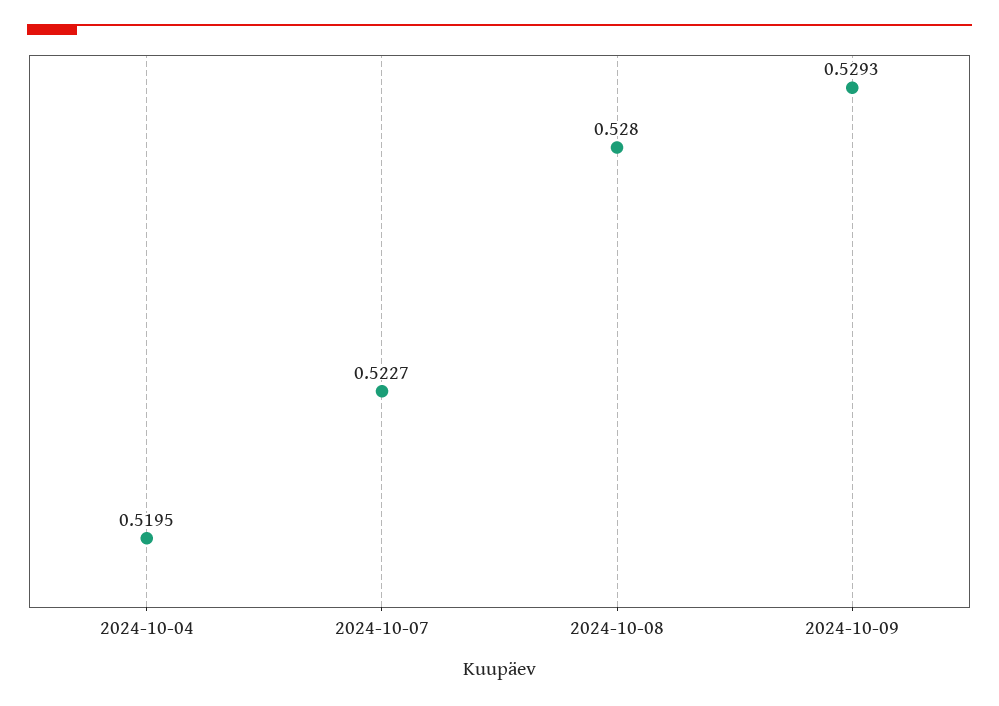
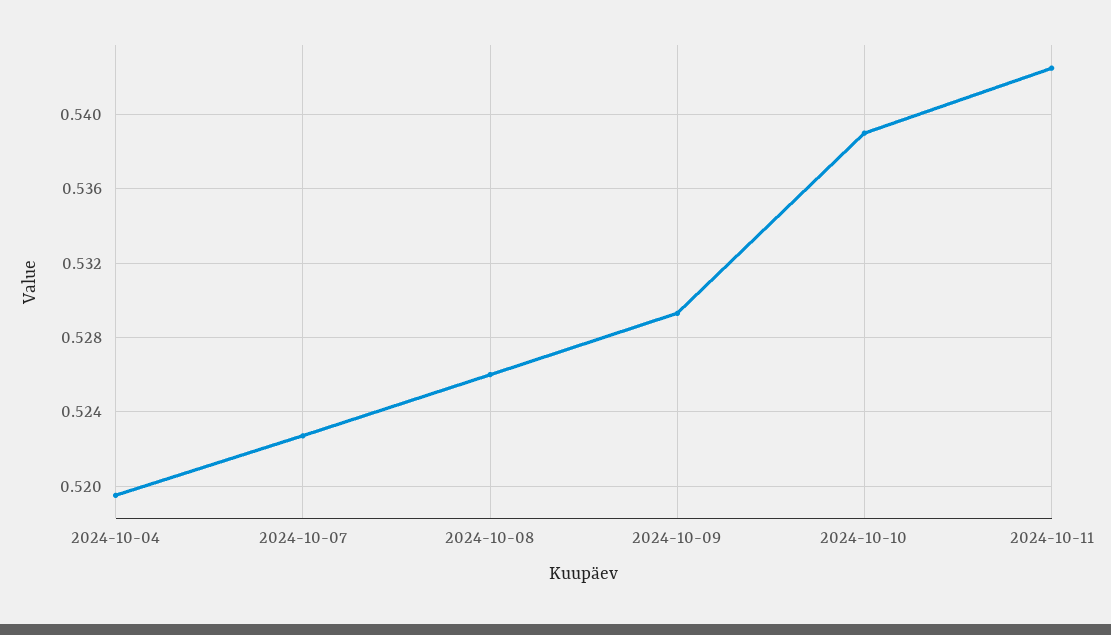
2024-10-08: 0.528 -> 0.526
2024-10-10: none -> 0.539
2024-10-11: none -> 0.5425

